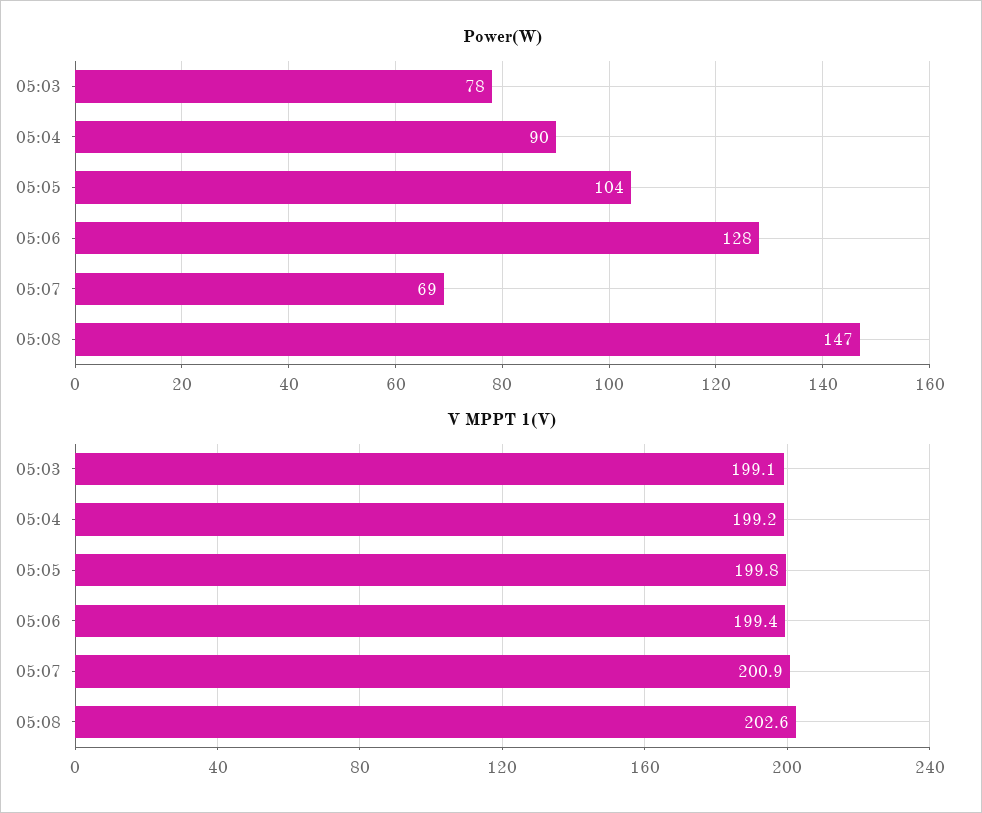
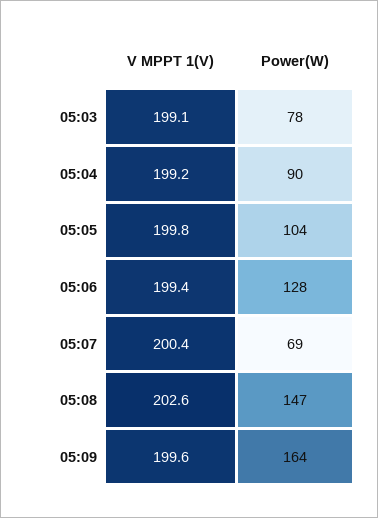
V MPPT 1(V), 05:07: 200.9 -> 200.4
V MPPT 1(V), 05:09: none -> 199.6
Power(W), 05:09: none -> 164

